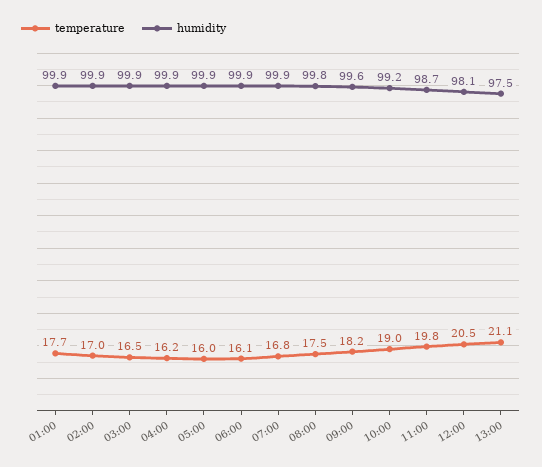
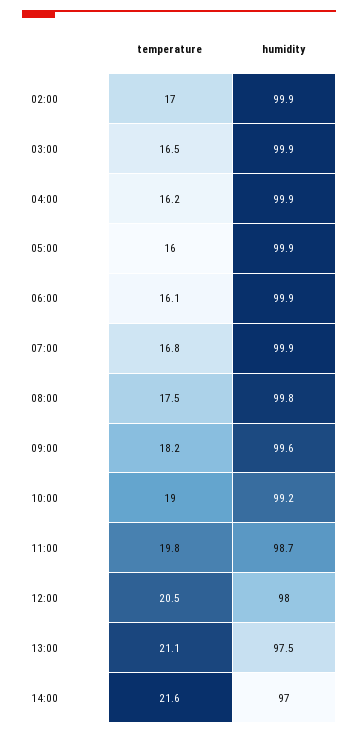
temperature, 01:00: 17.7 -> none
humidity, 01:00: 99.9 -> none
humidity, 12:00: 98.1 -> 98
temperature, 14:00: none -> 21.6
humidity, 14:00: none -> 97

